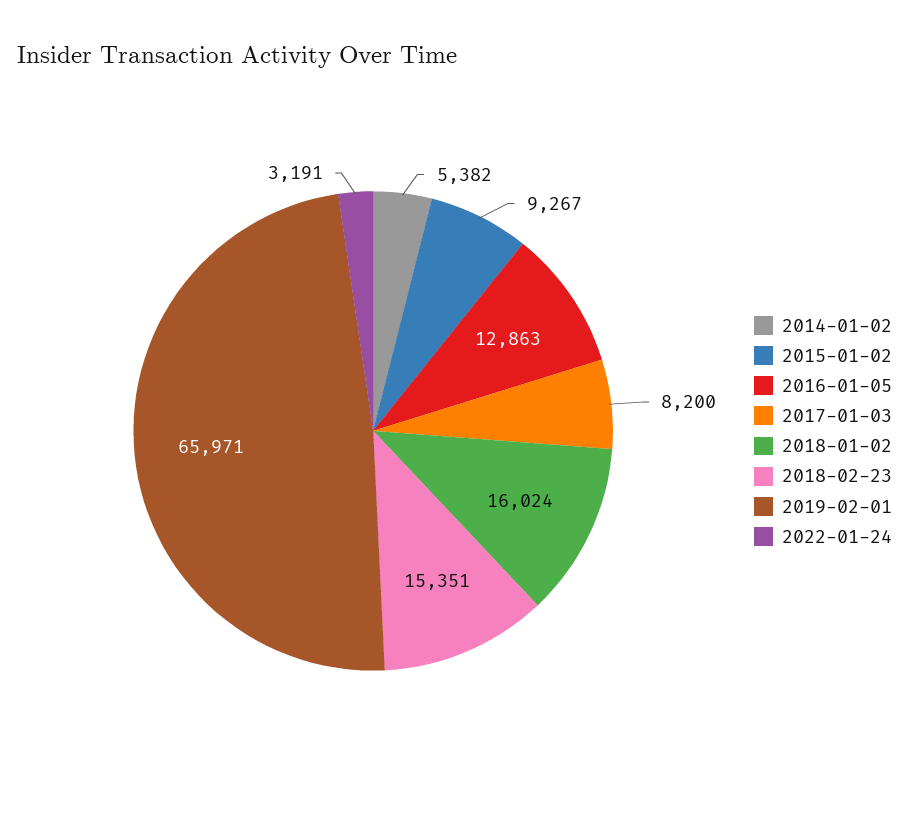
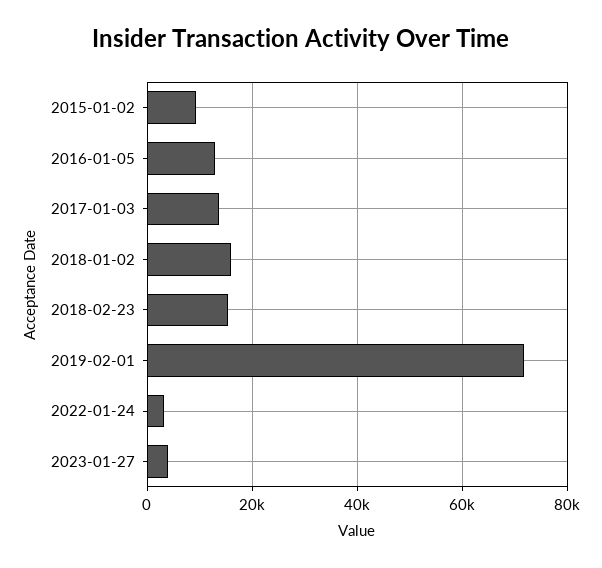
2014-01-02: 5382 -> none
2017-01-03: 8200 -> 14000
2019-02-01: 65971 -> 72000
2023-01-27: none -> 4000

